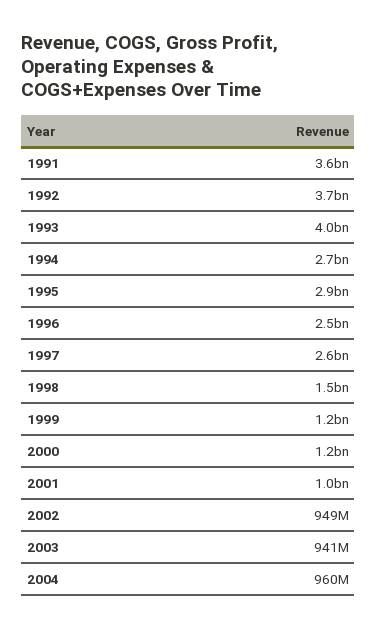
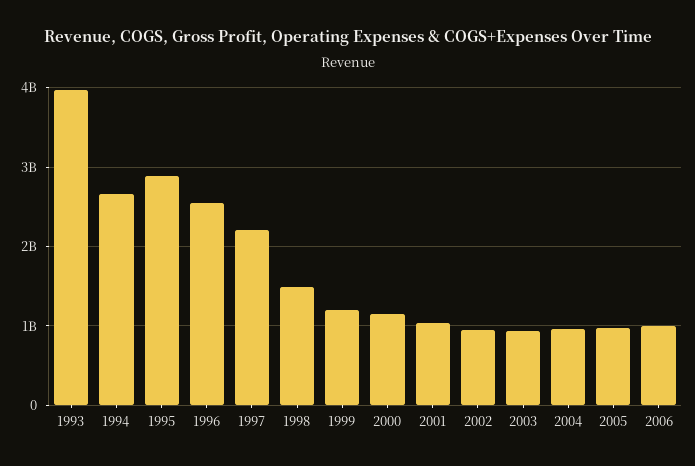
1991: 3600000000 -> none
1992: 3700000000 -> none
1997: 2600000000 -> 2200000000
2005: none -> 1000000000
2006: none -> 1000000000

